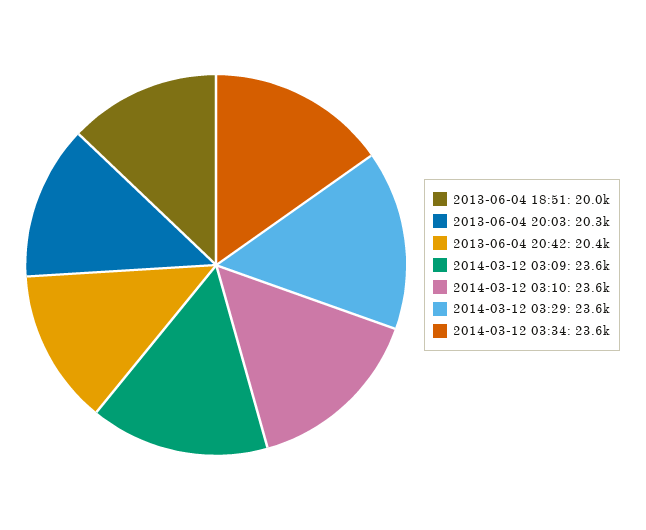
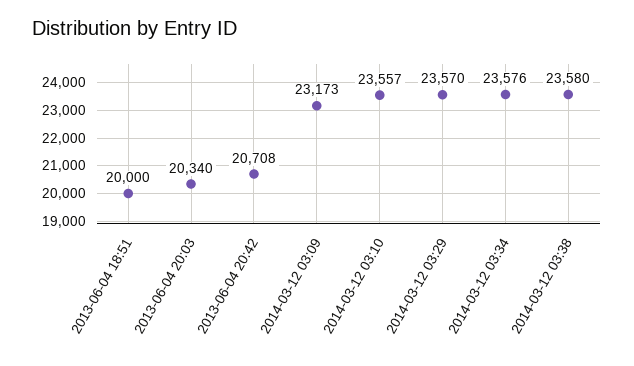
2013-06-04 20:42: 20400 -> 20708
2014-03-12 03:09: 23600 -> 23173
2014-03-12 03:38: none -> 23580

